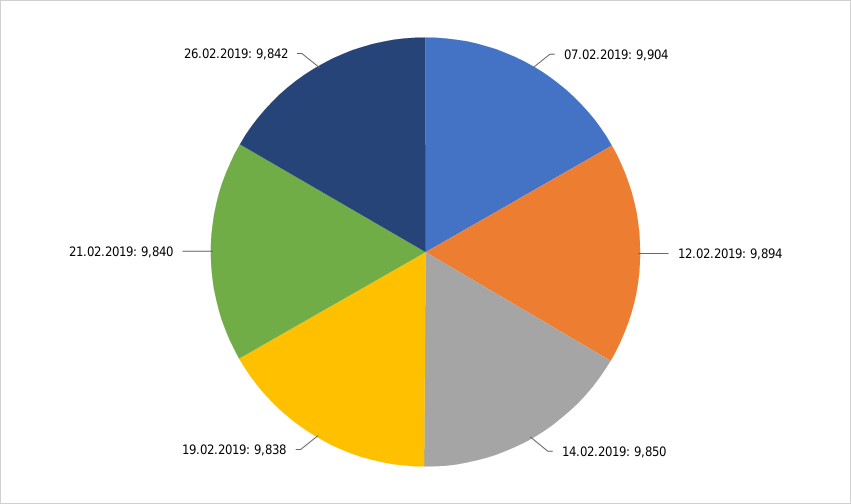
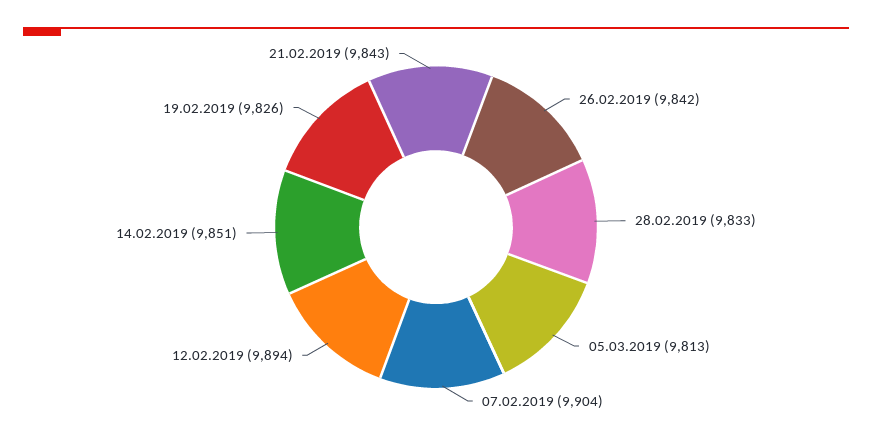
14.02.2019: 9850 -> 9851
19.02.2019: 9838 -> 9826
21.02.2019: 9840 -> 9843
28.02.2019: none -> 9833
05.03.2019: none -> 9813

